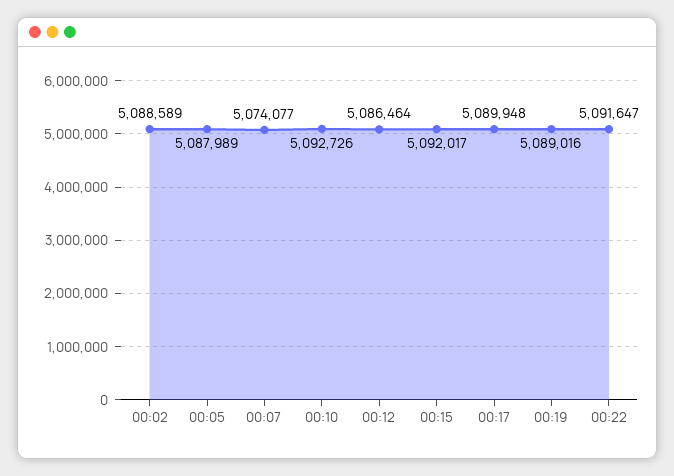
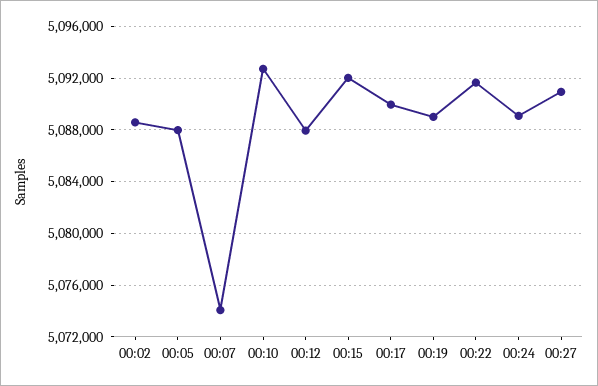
00:12: 5086464 -> 5088000
00:24: none -> 5089000
00:27: none -> 5091000

